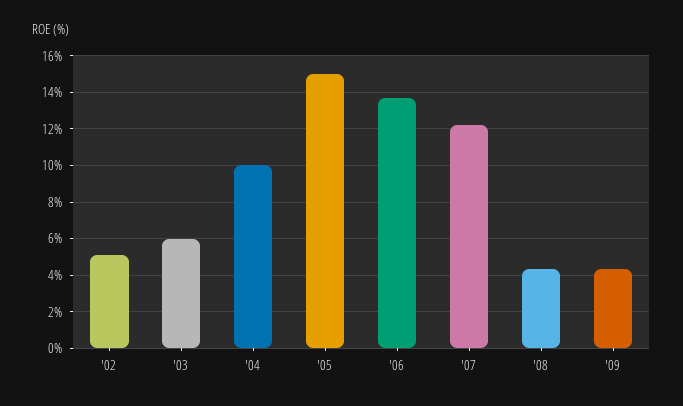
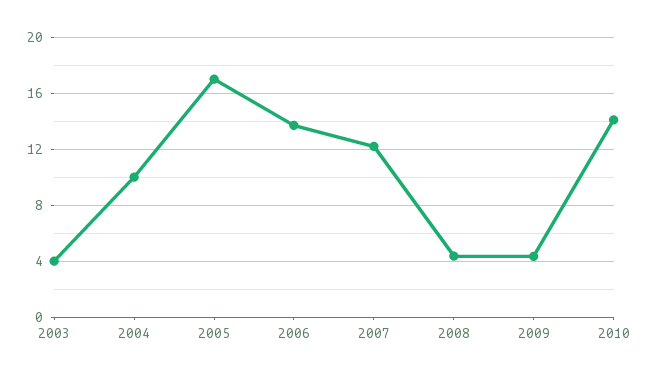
'02: 5 -> none
'03: 6 -> 4
'05: 15 -> 17
2010: none -> 14

